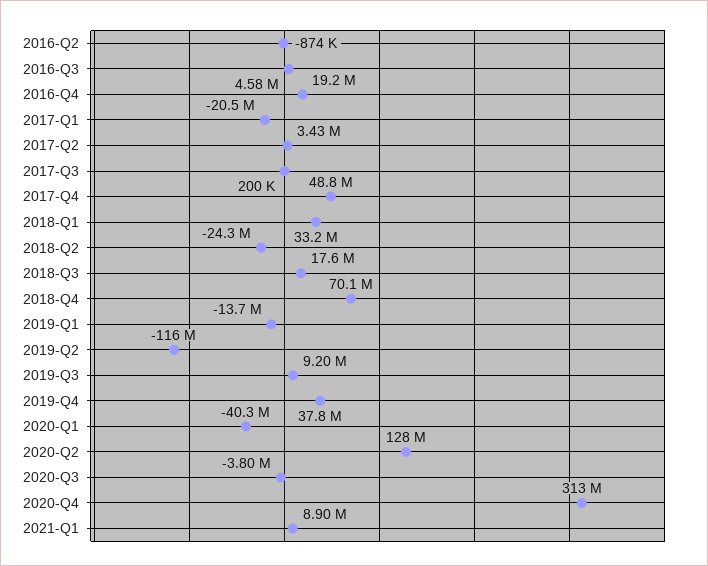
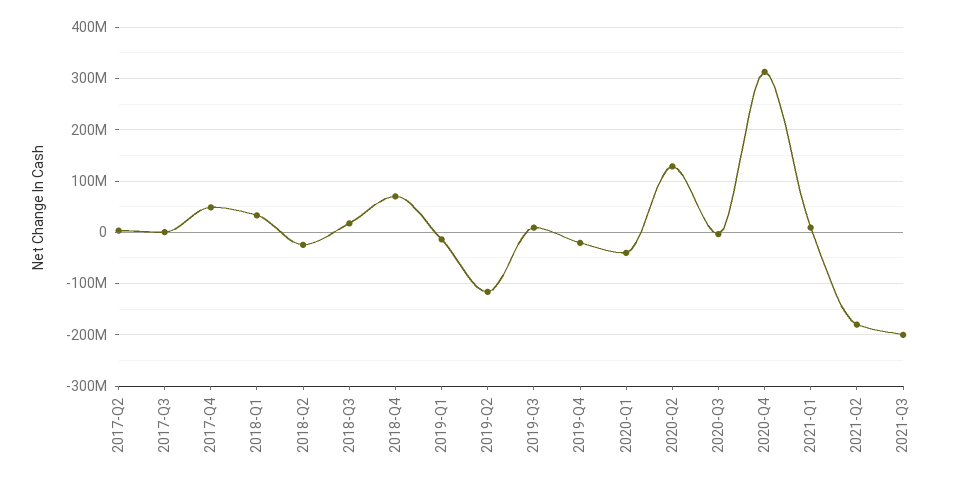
2016-Q2: -874000 -> none
2016-Q3: 4580000 -> none
2016-Q4: 19200000 -> none
2017-Q1: -20500000 -> none
2019-Q4: 37800000 -> -20000000
2021-Q2: none -> -180000000
2021-Q3: none -> -200000000

